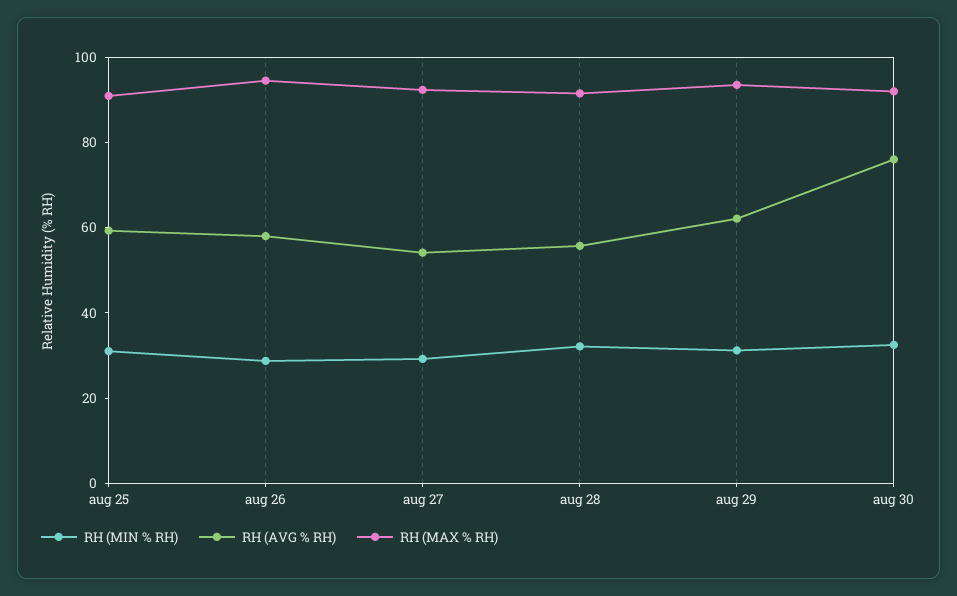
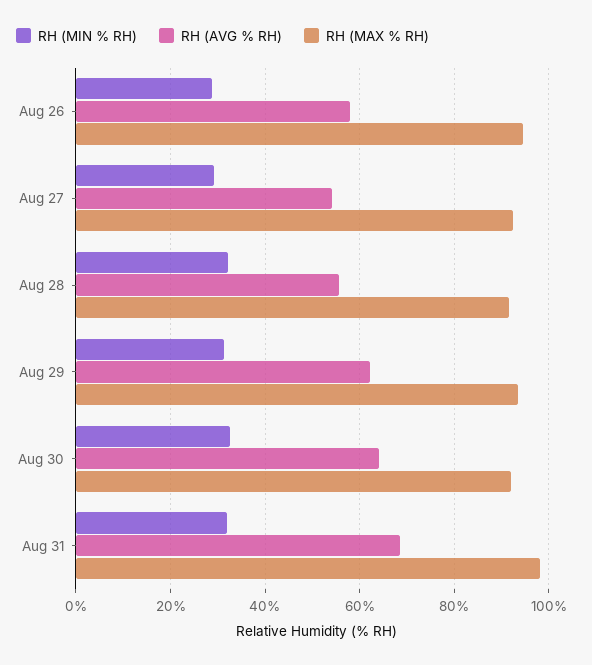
RH (MIN % RH), aug 25: 30 -> none
RH (AVG % RH), aug 25: 60 -> none
RH (MAX % RH), aug 25: 90 -> none
RH (AVG % RH), aug 30: 75 -> 64
RH (MIN % RH), Aug 31: none -> 32
RH (AVG % RH), Aug 31: none -> 68
RH (MAX % RH), Aug 31: none -> 98

